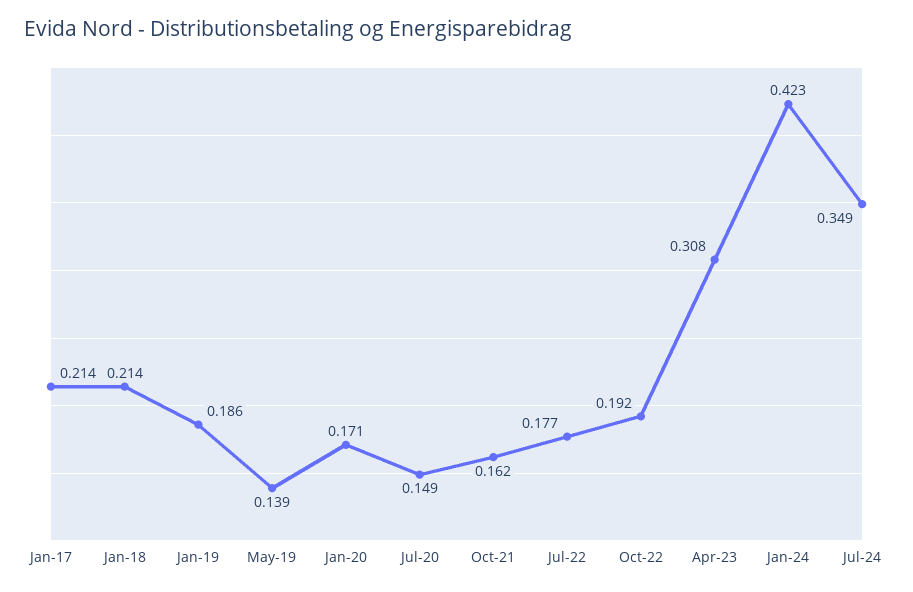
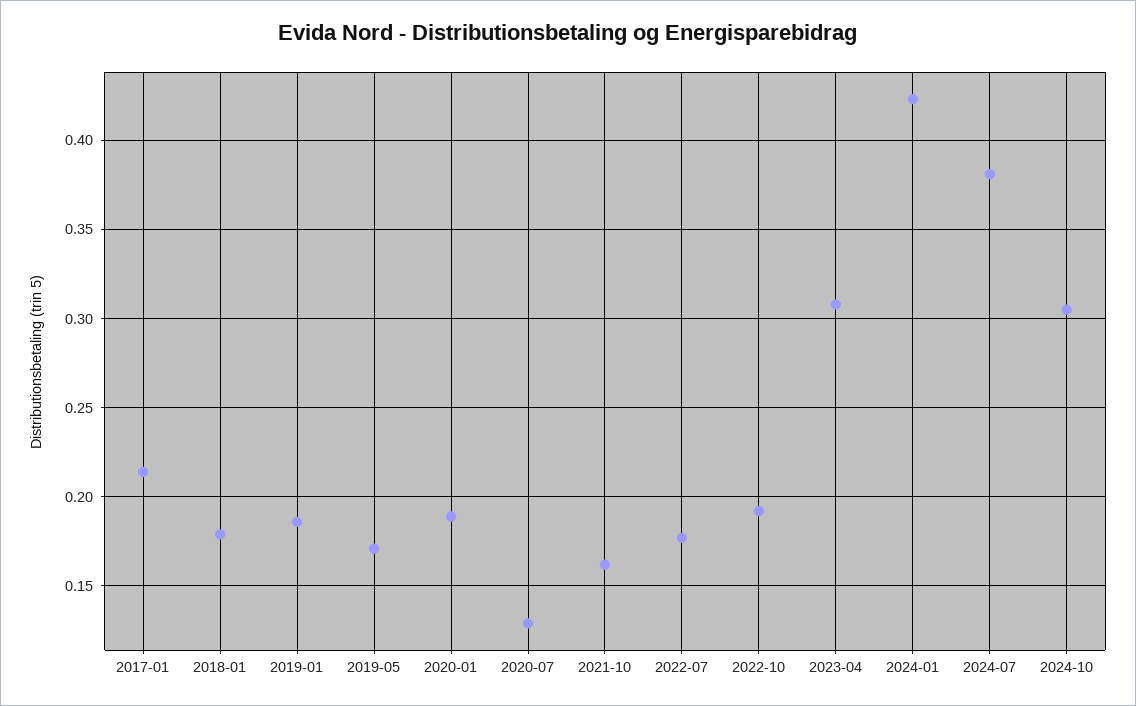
Jan-18: 0.214 -> 0.18
May-19: 0.139 -> 0.17
Jan-20: 0.171 -> 0.19
Jul-20: 0.149 -> 0.13
Jul-24: 0.349 -> 0.38
2024-10: none -> 0.305

